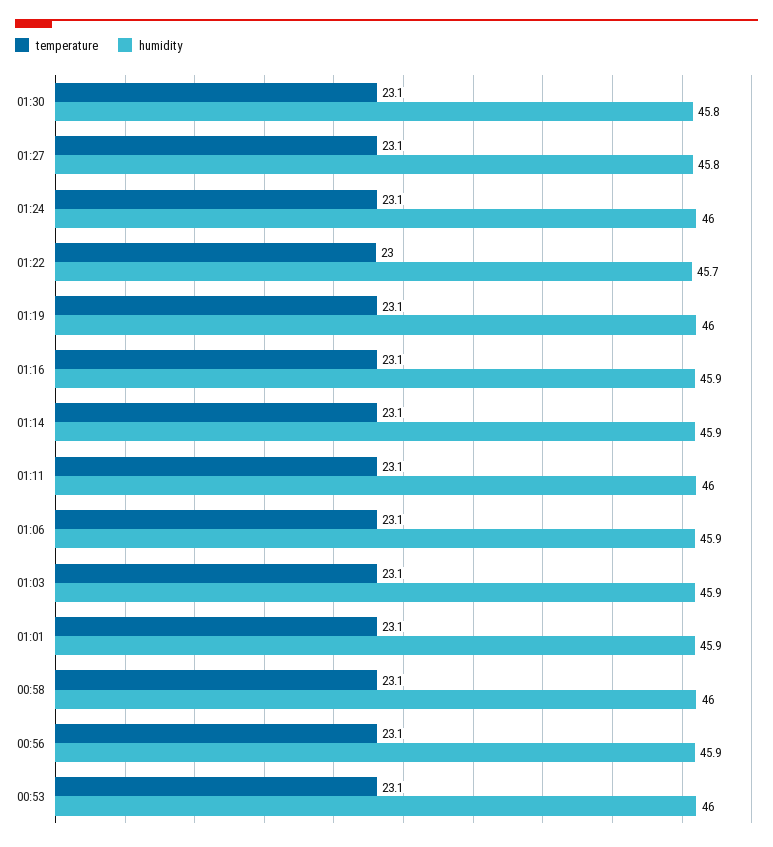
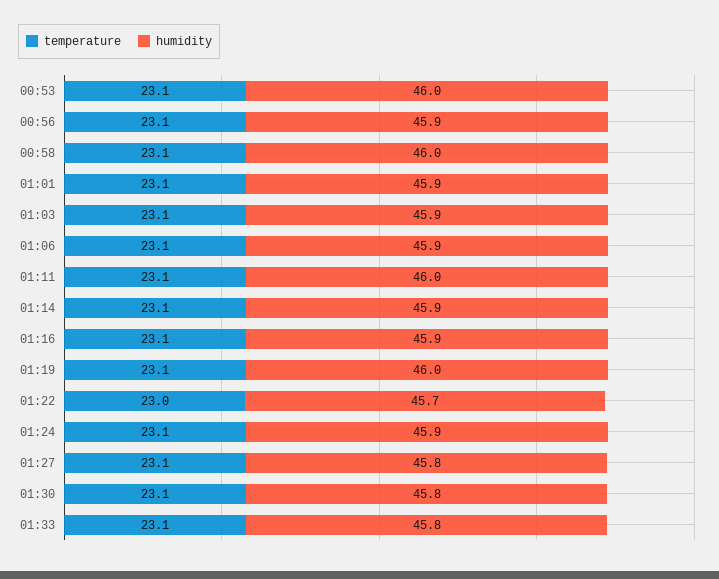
humidity, 01:24: 46 -> 45.9
temperature, 01:33: none -> 23.1
humidity, 01:33: none -> 45.8

